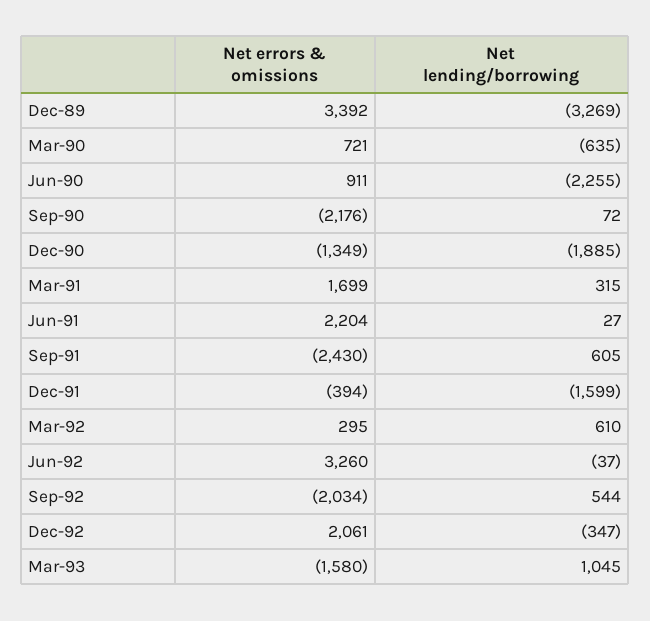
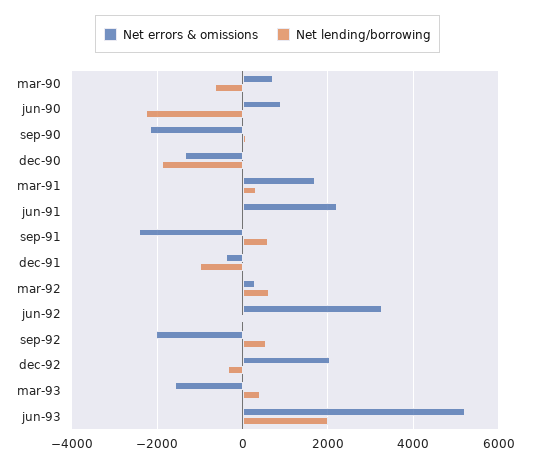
Net errors & omissions, Dec-89: 3392 -> none
Net lending/borrowing, Dec-89: -3269 -> none
Net lending/borrowing, Dec-91: -1599 -> -1000
Net lending/borrowing, Mar-93: 1045 -> 400
Net errors & omissions, jun-93: none -> 5200
Net lending/borrowing, jun-93: none -> 2000

